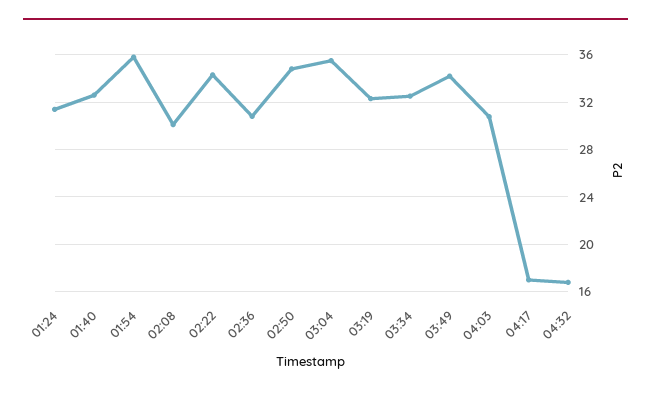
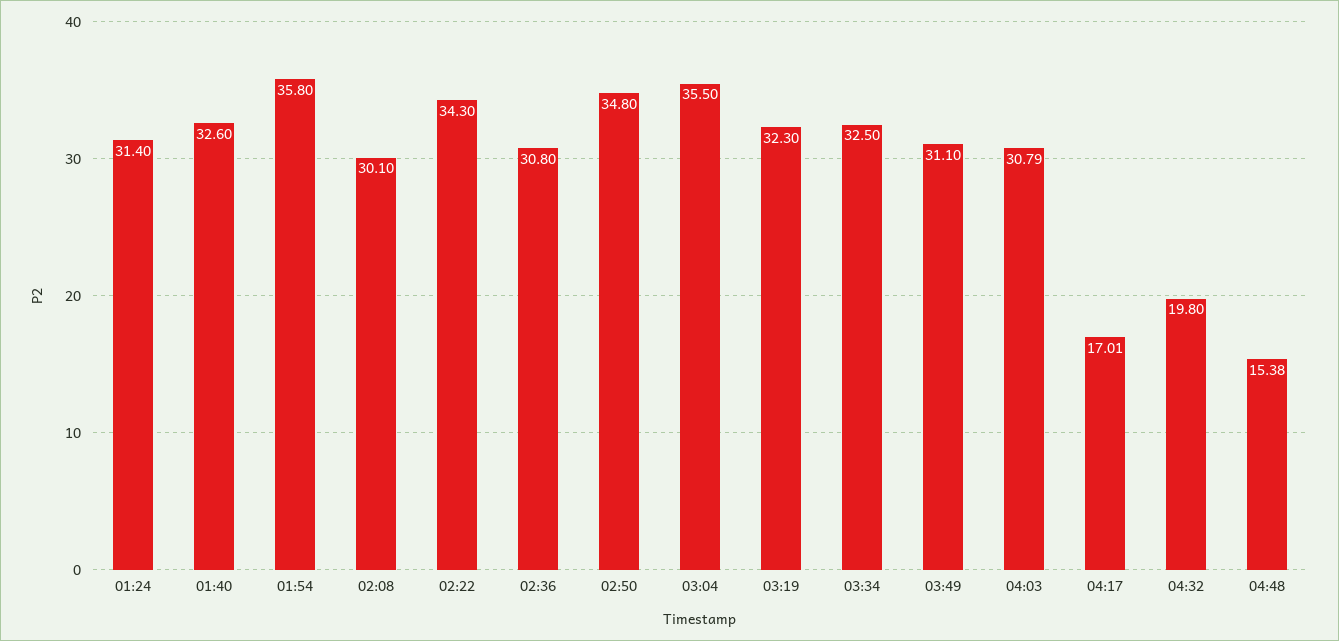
03:49: 34 -> 31.1
04:32: 17 -> 19.8
04:48: none -> 15.38

